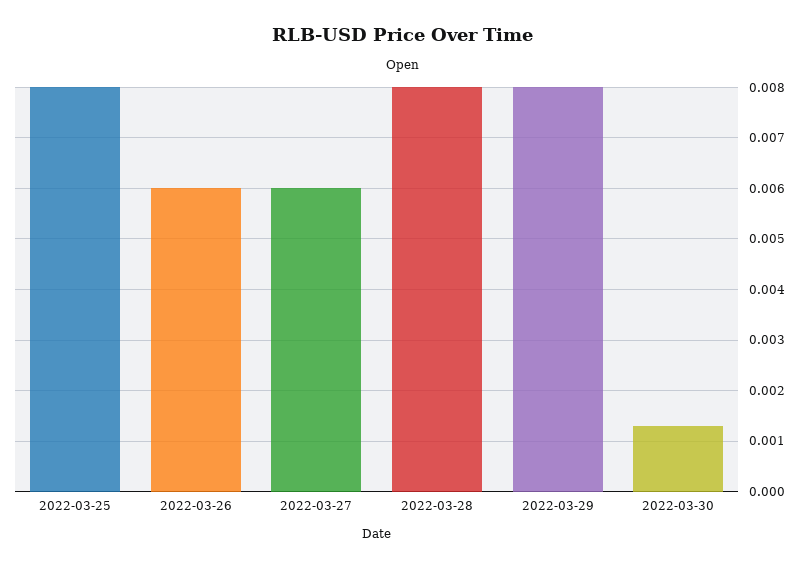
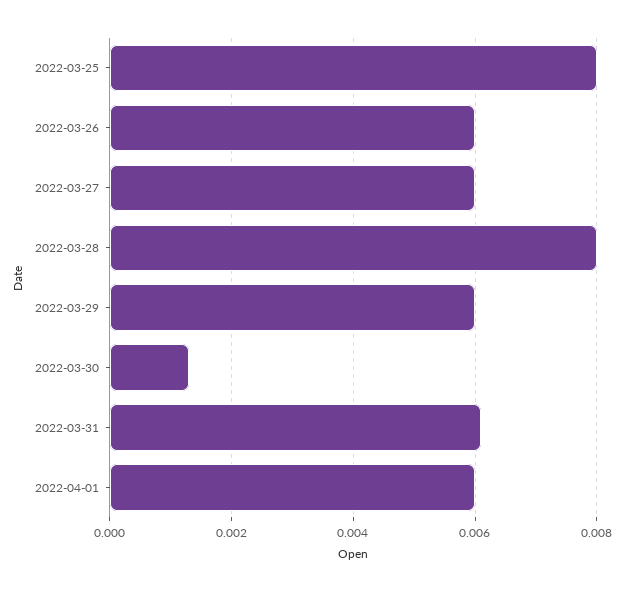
2022-03-29: 0.008 -> 0.006
2022-03-31: none -> 0.006
2022-04-01: none -> 0.006

